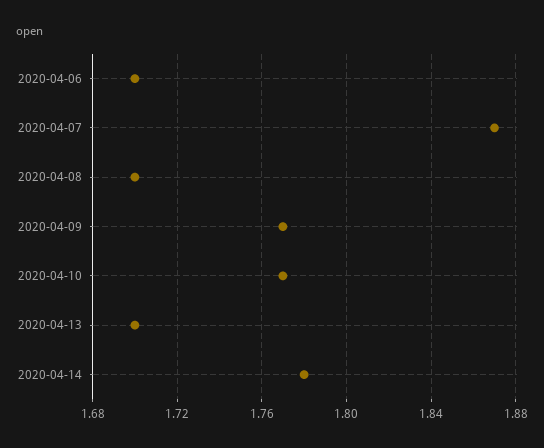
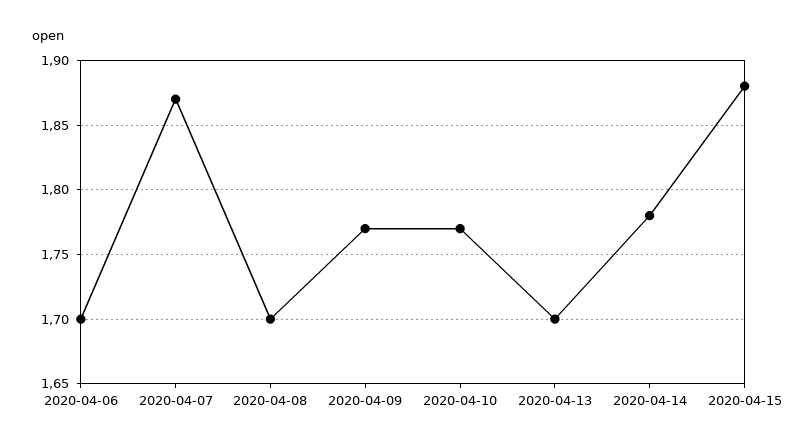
2020-04-15: none -> 1.88

